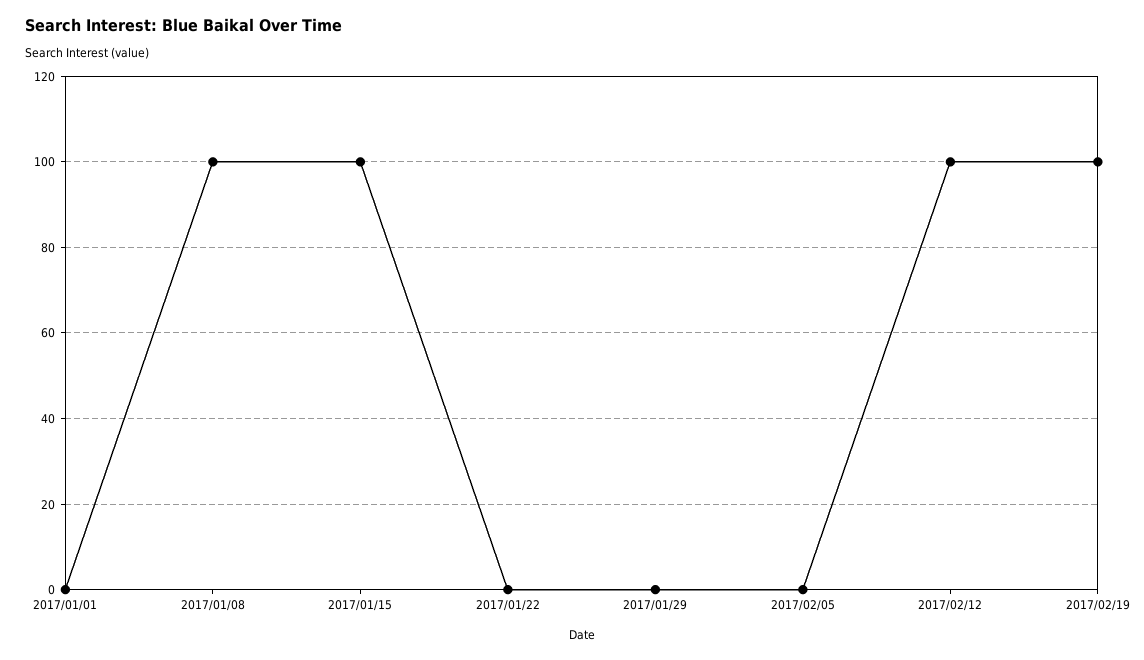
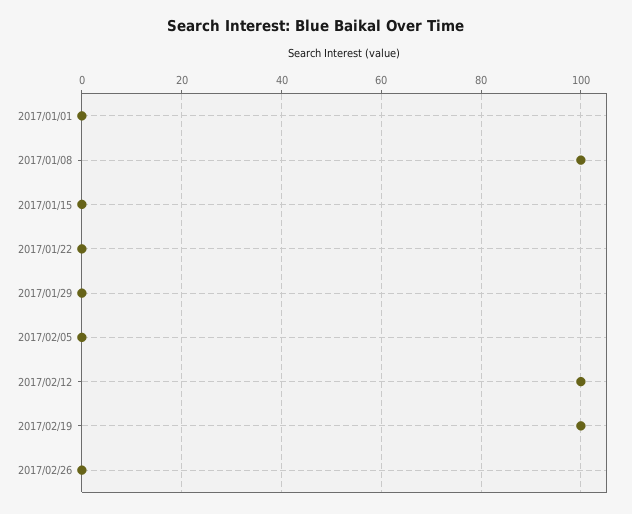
2017/01/15: 100 -> 0
2017/02/26: none -> 0

